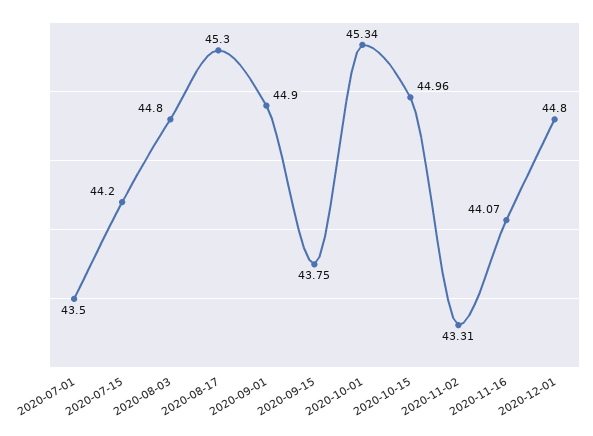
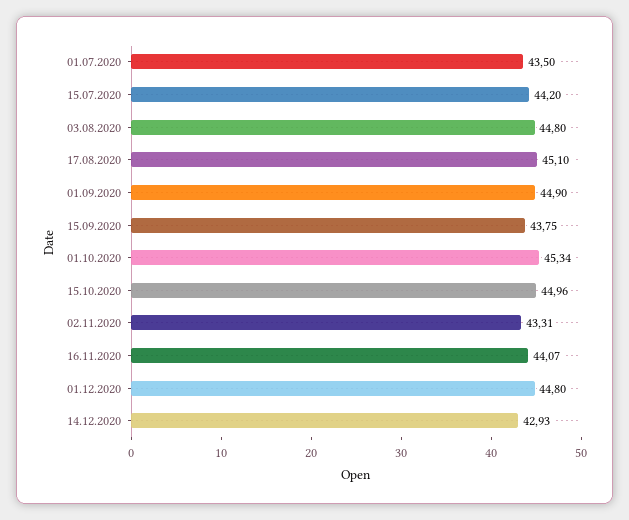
2020-08-17: 45.3 -> 45.1
14.12.2020: none -> 42.93

